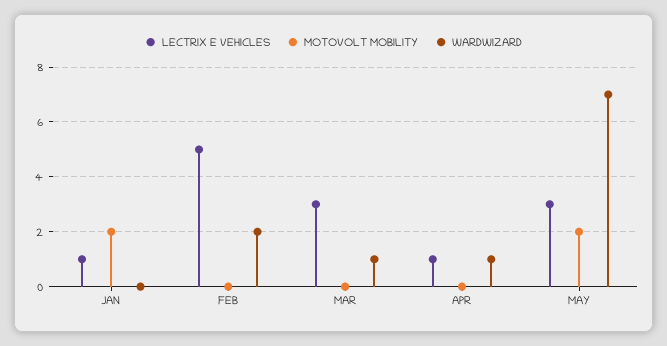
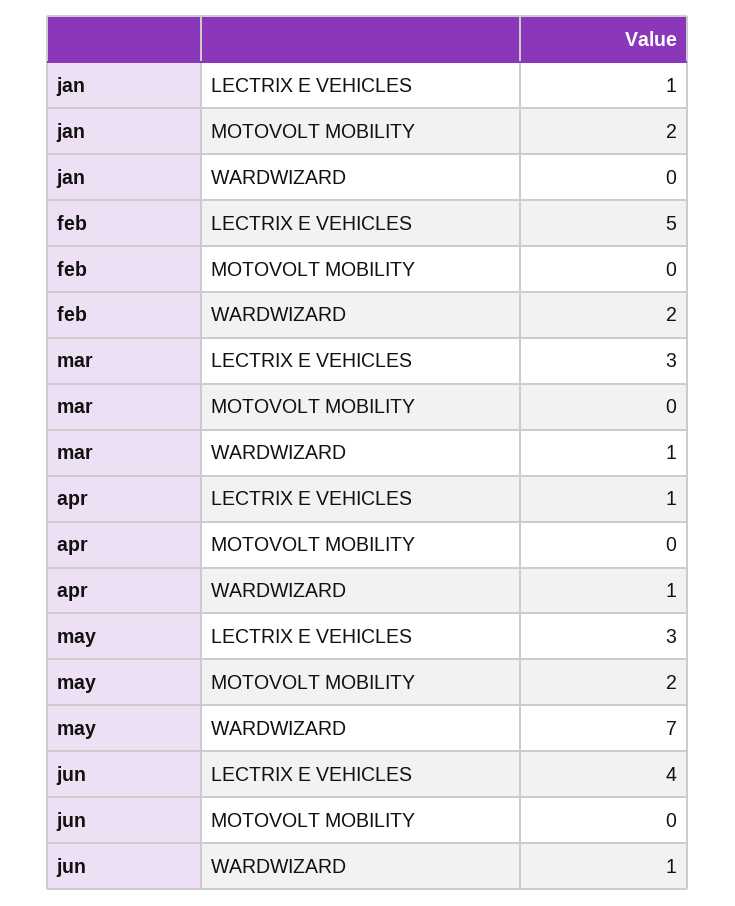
LECTRIX E VEHICLES, jun: none -> 4
MOTOVOLT MOBILITY, jun: none -> 0
WARDWIZARD, jun: none -> 1

